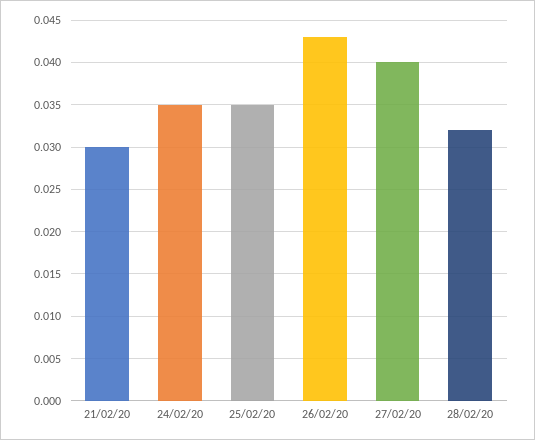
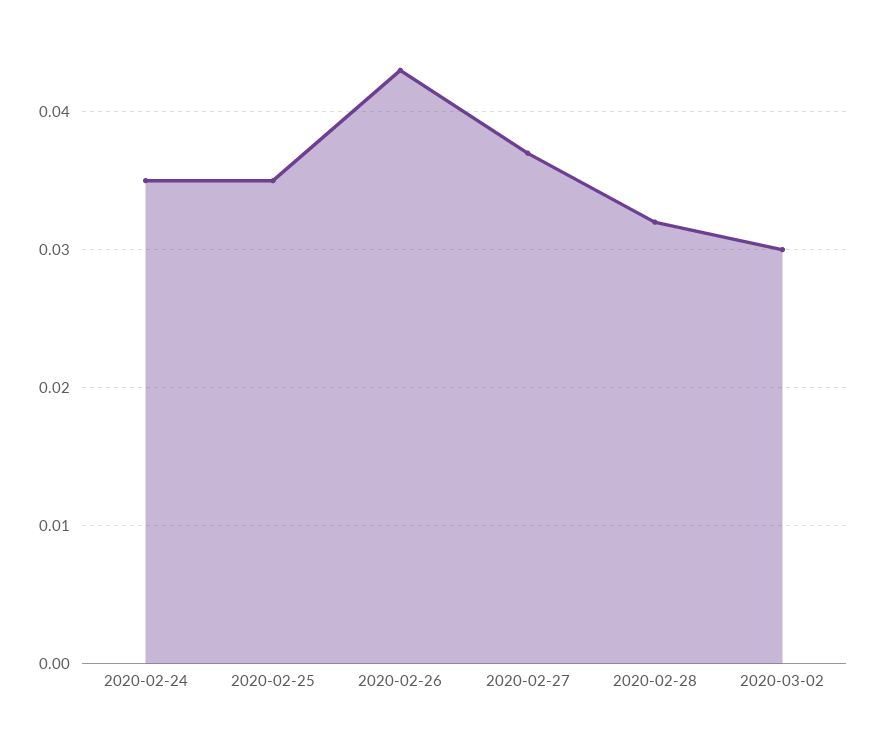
21/02/20: 0.03 -> none
27/02/20: 0.04 -> 0.037
2020-03-02: none -> 0.03

